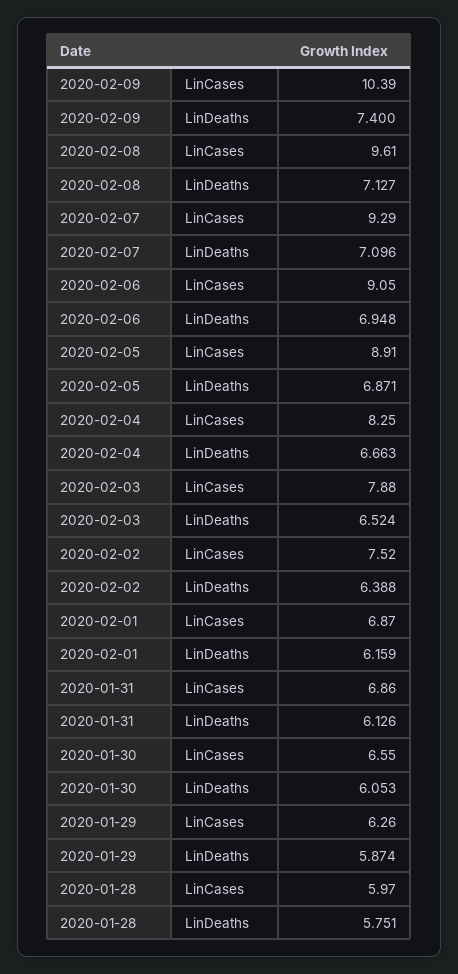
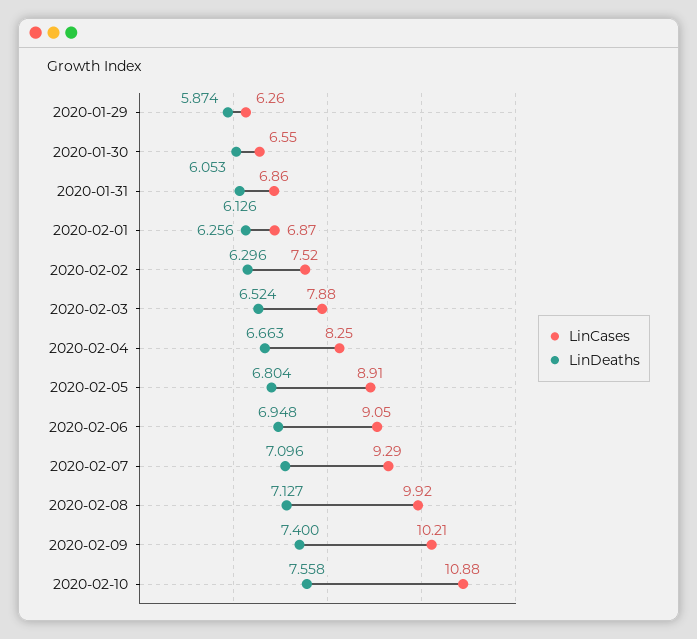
LinCases, 2020-02-09: 10.39 -> 10.21
LinCases, 2020-02-08: 9.61 -> 9.92
LinDeaths, 2020-02-05: 6.871 -> 6.804
LinDeaths, 2020-02-02: 6.388 -> 6.296
LinDeaths, 2020-02-01: 6.159 -> 6.256
LinCases, 2020-01-28: 5.97 -> none
LinDeaths, 2020-01-28: 5.751 -> none
LinCases, 2020-02-10: none -> 10.88
LinDeaths, 2020-02-10: none -> 7.558

